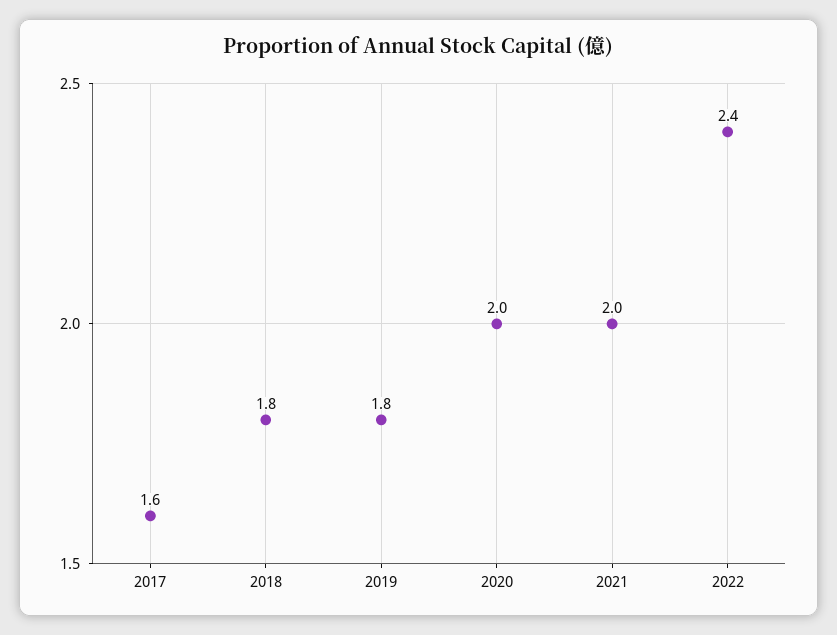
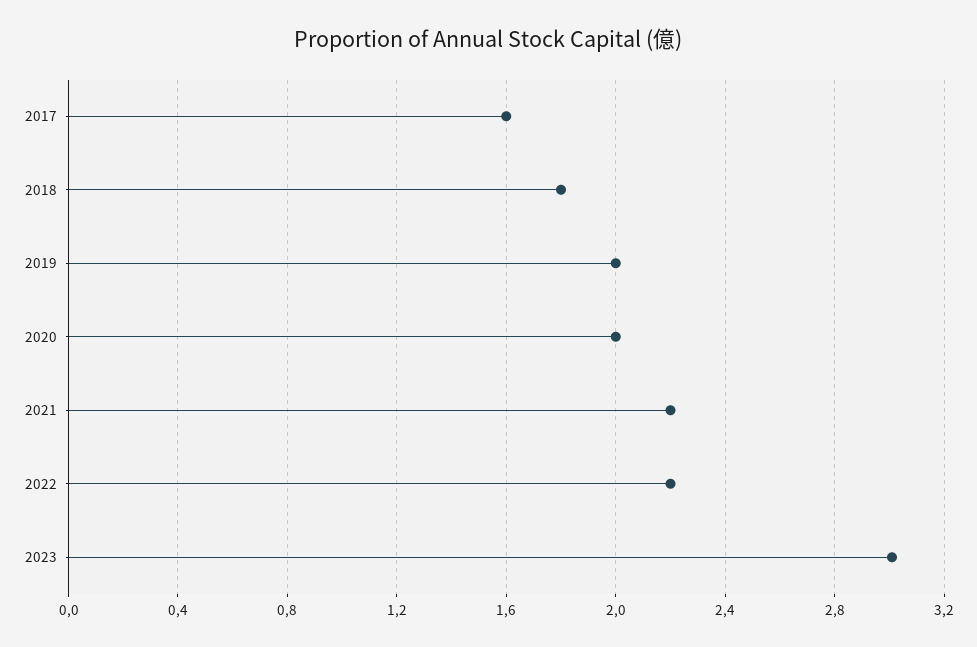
2019: 1.8 -> 2
2021: 2 -> 2.2
2022: 2.4 -> 2.2
2023: none -> 3

